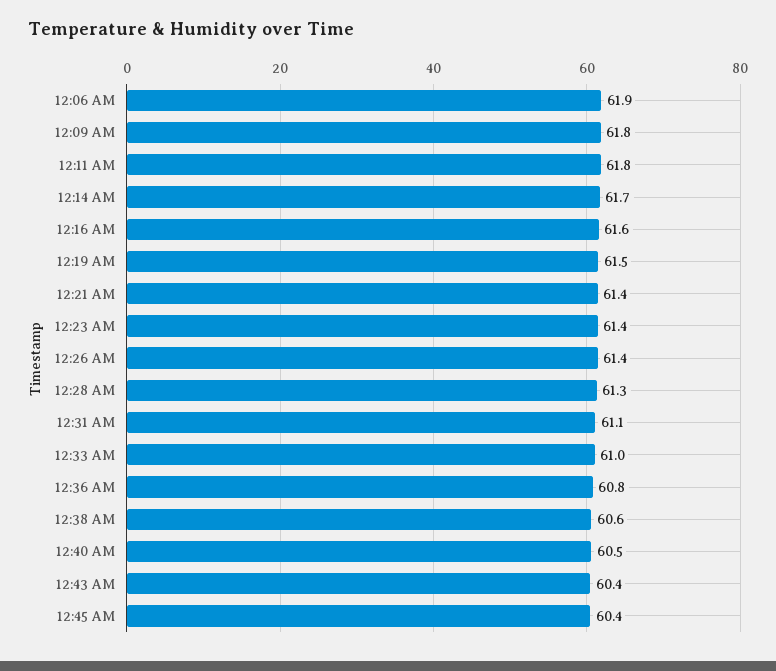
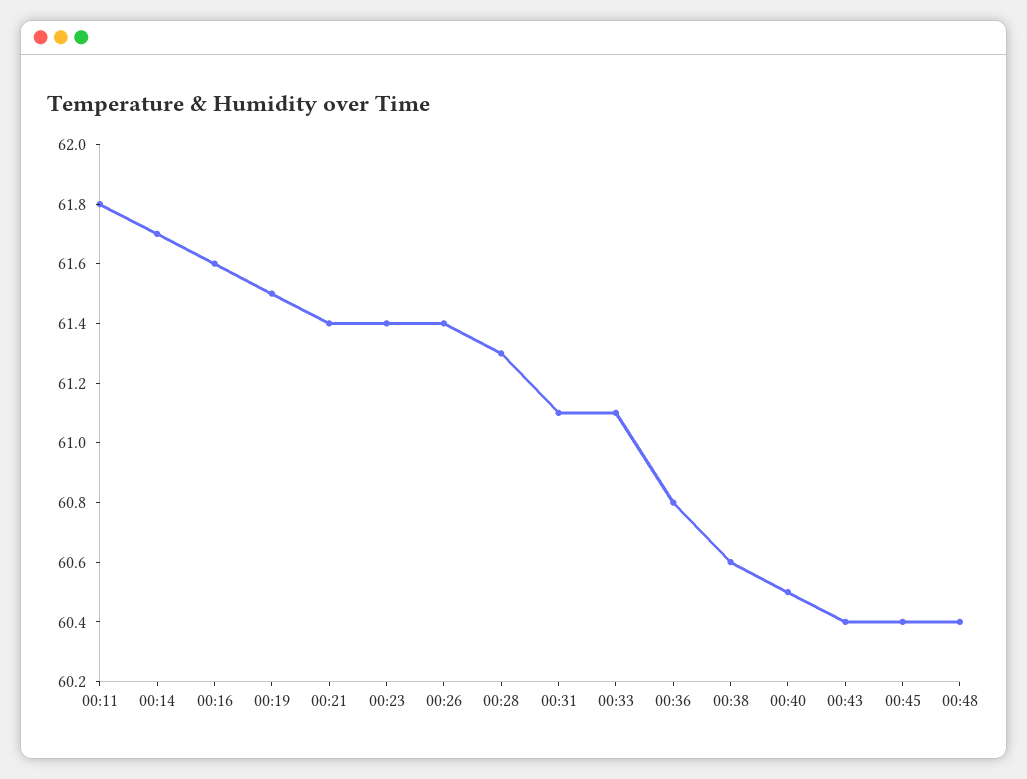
12:06 AM: 61.9 -> none
12:09 AM: 61.8 -> none
12:33 AM: 61 -> 61.1
00:48: none -> 60.4

